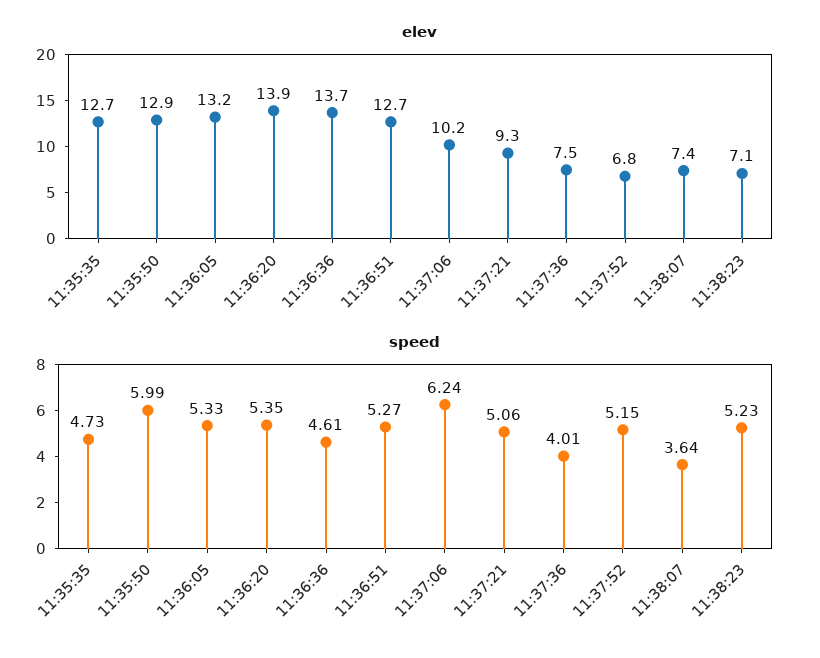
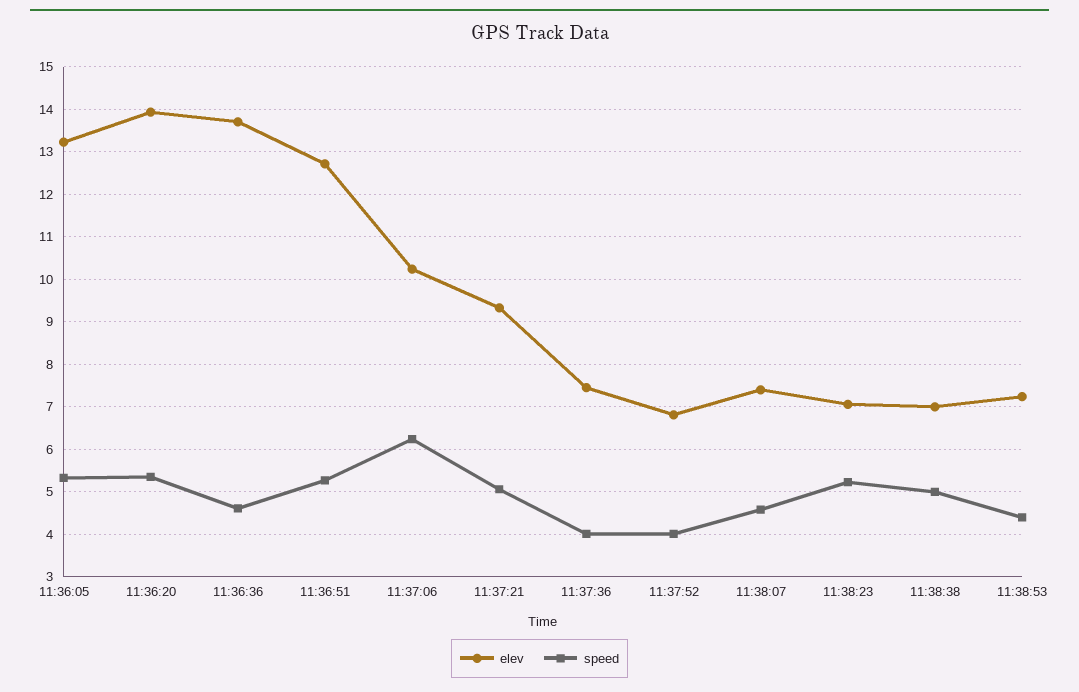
elev, 11:35:35: 12.7 -> none
elev, 11:35:50: 12.9 -> none
speed, 11:35:35: 4.73 -> none
speed, 11:35:50: 5.99 -> none
speed, 11:37:52: 5.15 -> 4
speed, 11:38:07: 3.64 -> 4.6
elev, 11:38:38: none -> 7
speed, 11:38:38: none -> 5
elev, 11:38:53: none -> 7.2
speed, 11:38:53: none -> 4.4

